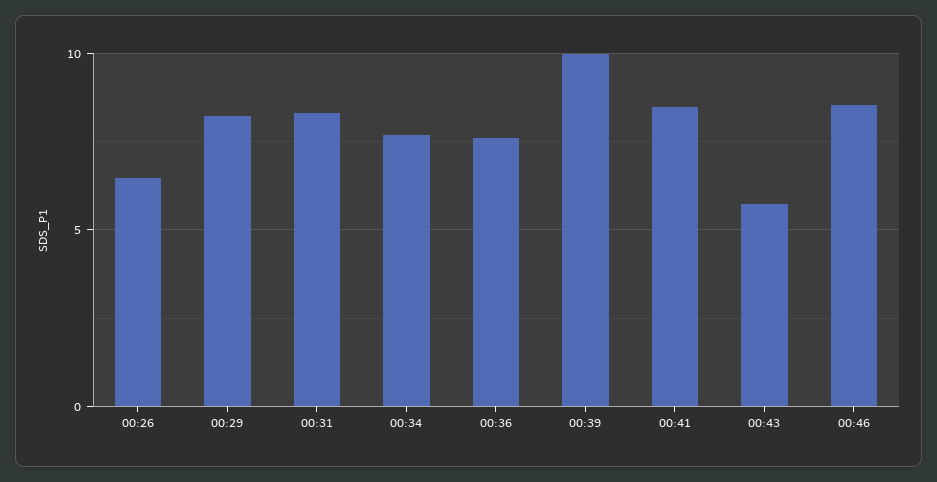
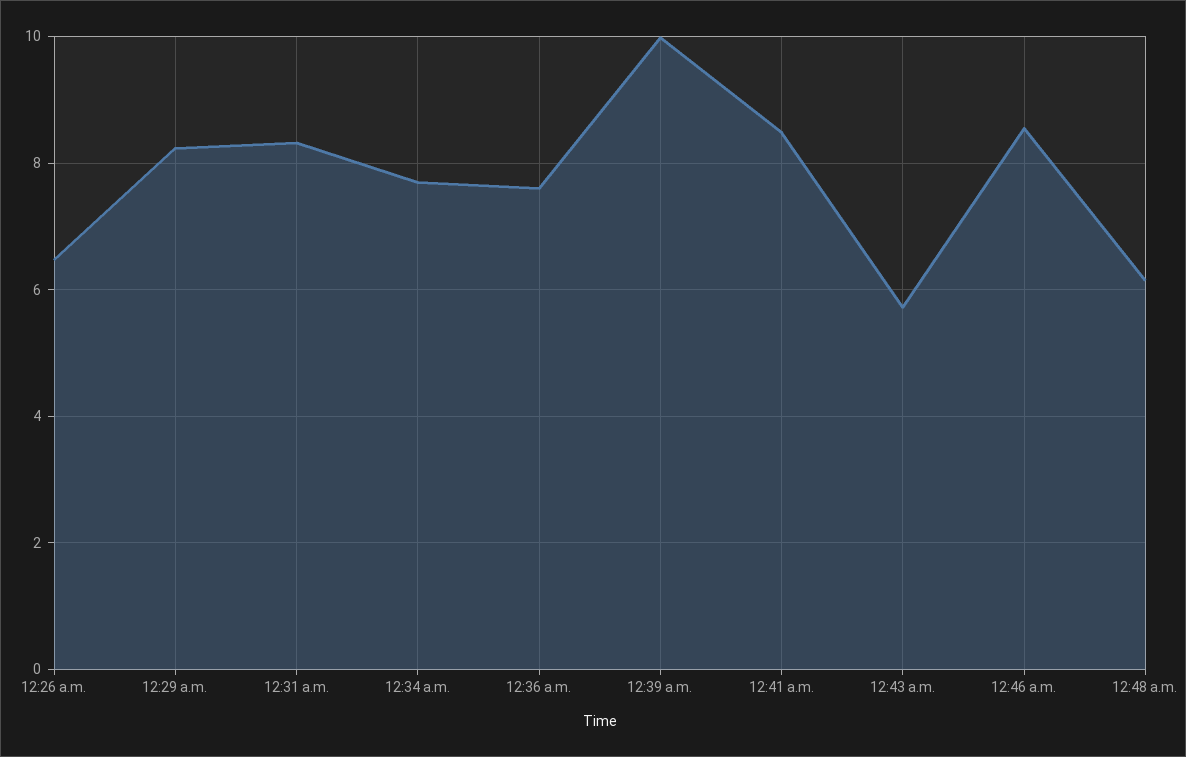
12:48 a.m.: none -> 6.2

